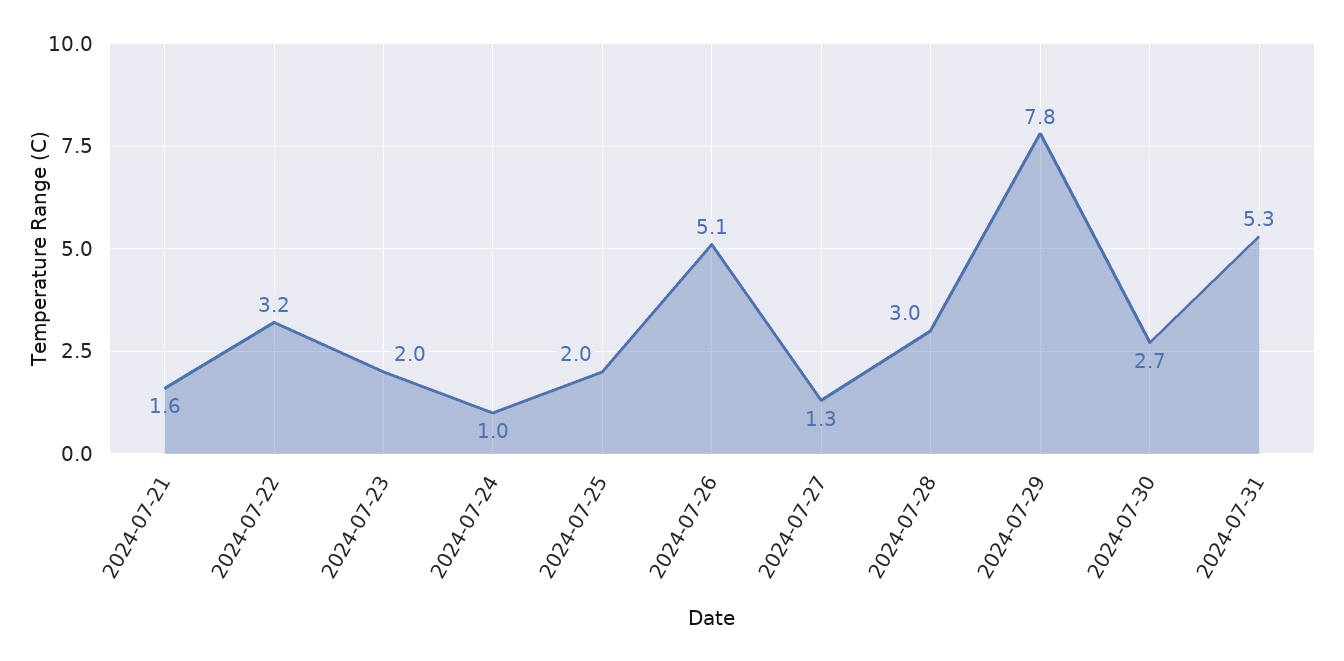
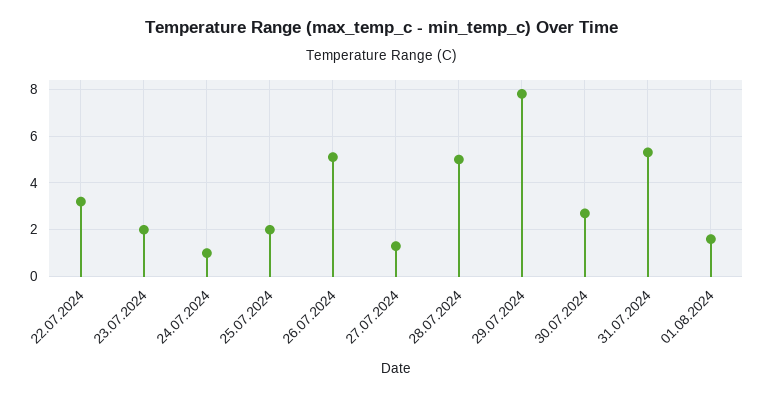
2024-07-21: 1.6 -> none
2024-07-28: 3 -> 5
01.08.2024: none -> 1.5

